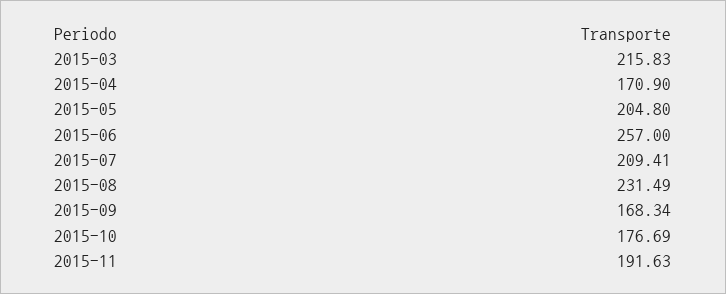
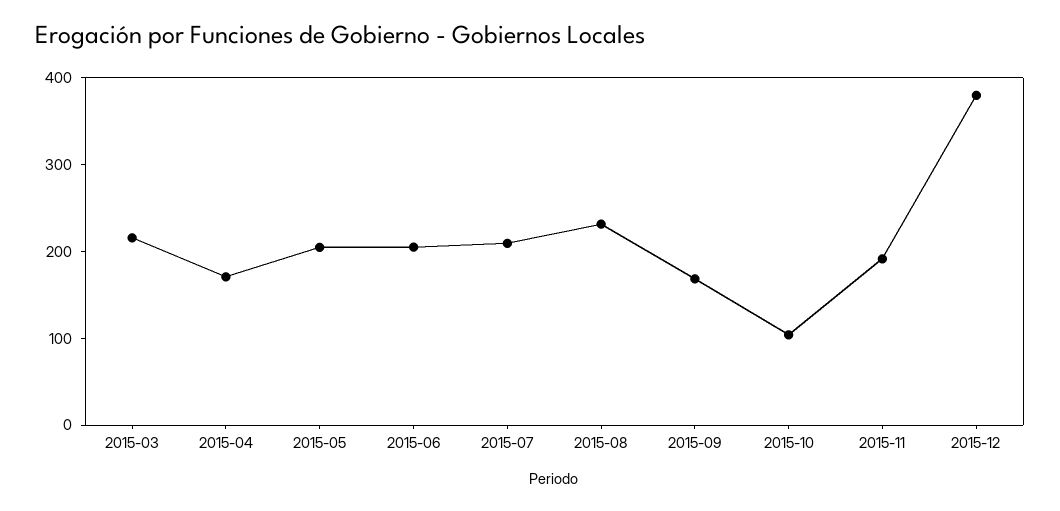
2015-06: 257 -> 200
2015-10: 176.69 -> 100
2015-12: none -> 380

